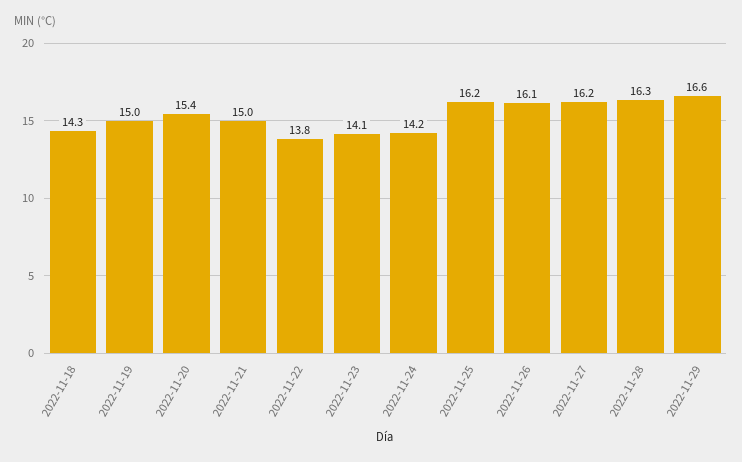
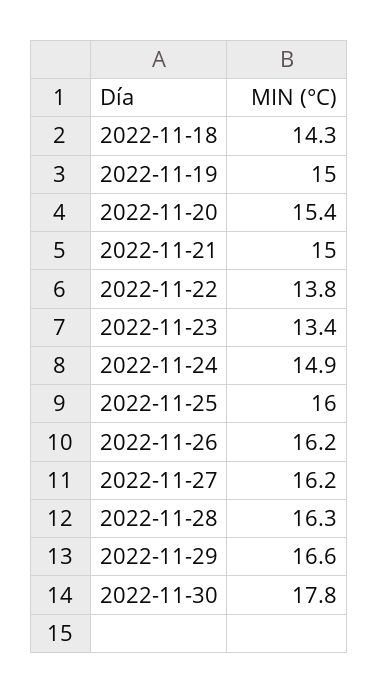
2022-11-23: 14.1 -> 13.4
2022-11-24: 14.2 -> 14.9
2022-11-25: 16.2 -> 16
2022-11-26: 16.1 -> 16.2
2022-11-30: none -> 17.8

